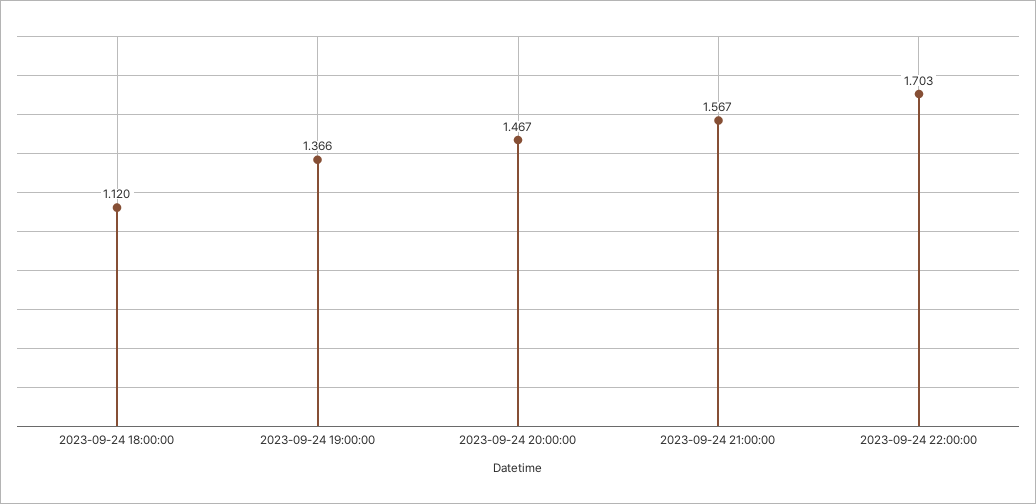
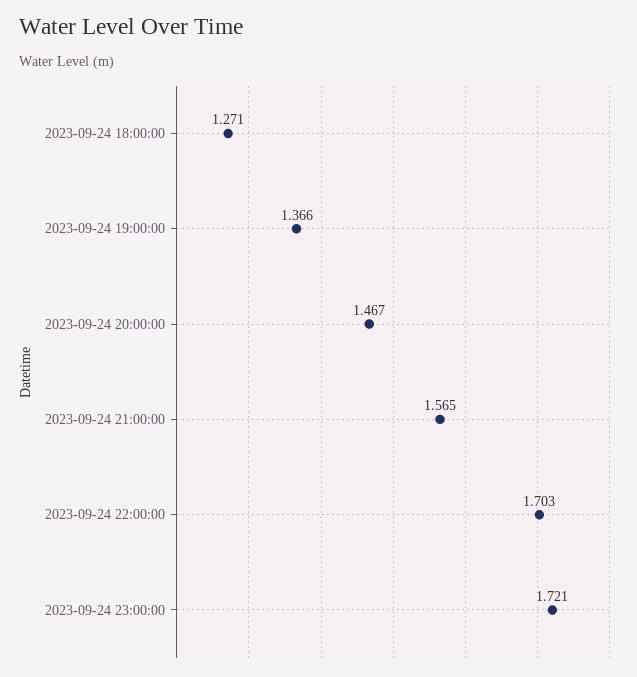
2023-09-24 18:00:00: 1.12 -> 1.271
2023-09-24 21:00:00: 1.567 -> 1.565
2023-09-24 23:00:00: none -> 1.721

